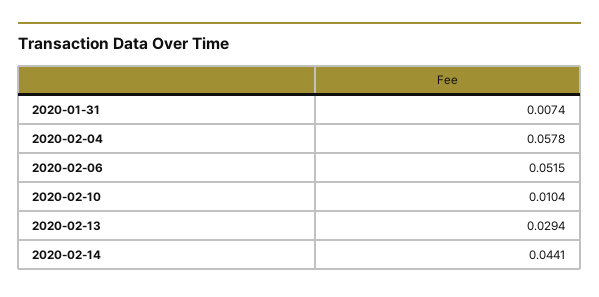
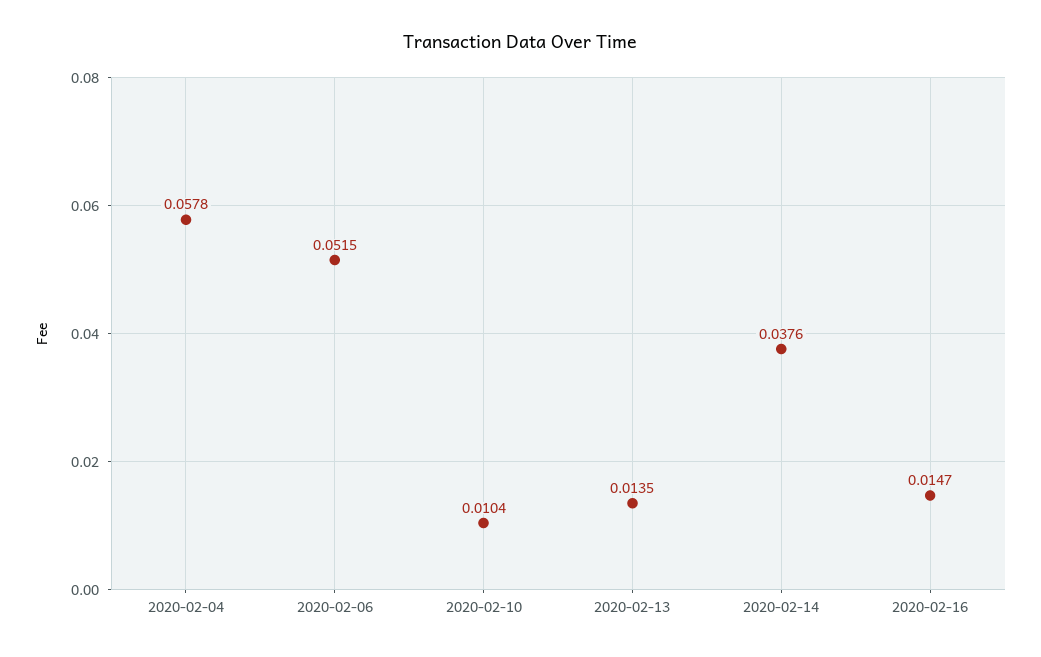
2020-01-31: 0.0074 -> none
2020-02-13: 0.0294 -> 0.0135
2020-02-14: 0.0441 -> 0.0376
2020-02-16: none -> 0.0147

